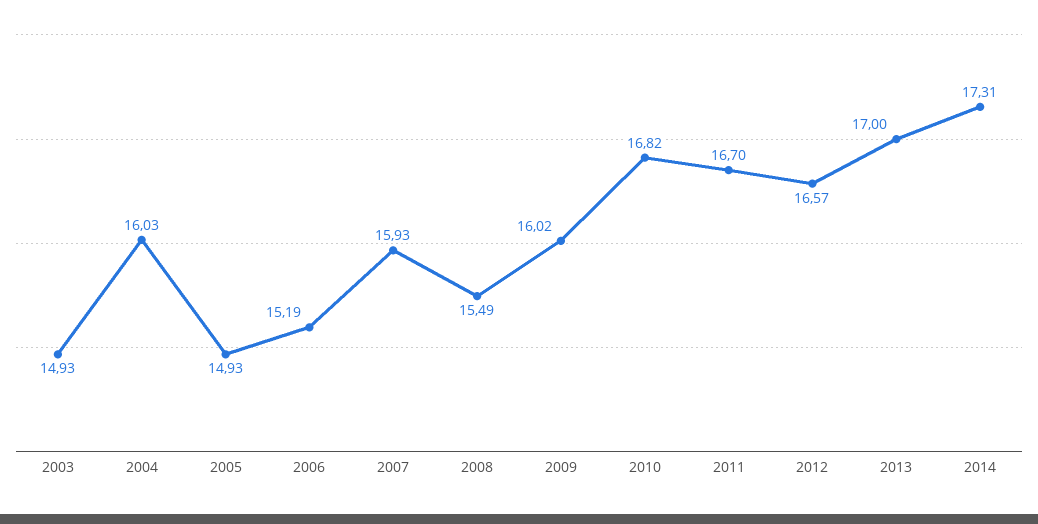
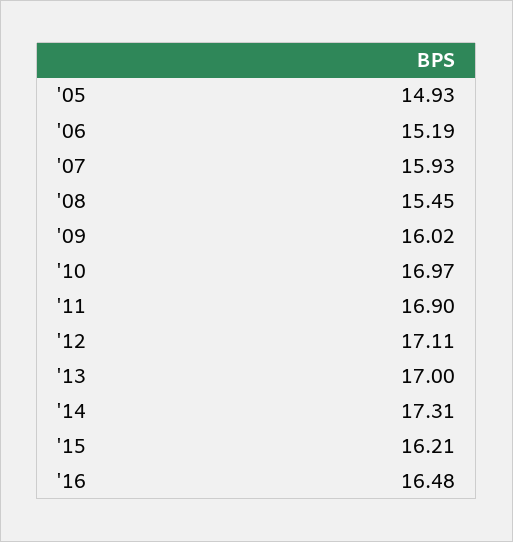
2003: 14.93 -> none
2004: 16.03 -> none
2008: 15.49 -> 15.45
2010: 16.82 -> 16.97
2011: 16.7 -> 16.9
2012: 16.57 -> 17.11
'15: none -> 16.21
'16: none -> 16.48

